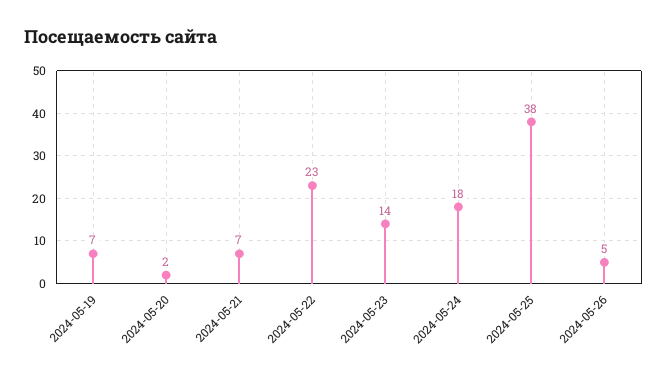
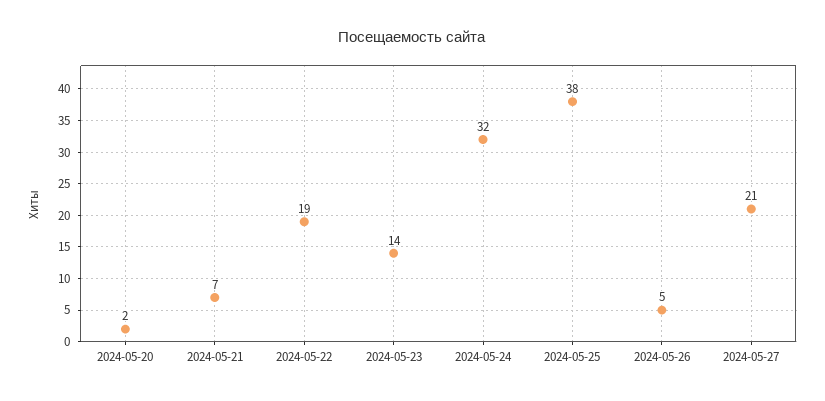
2024-05-19: 7 -> none
2024-05-22: 23 -> 19
2024-05-24: 18 -> 32
2024-05-27: none -> 21

